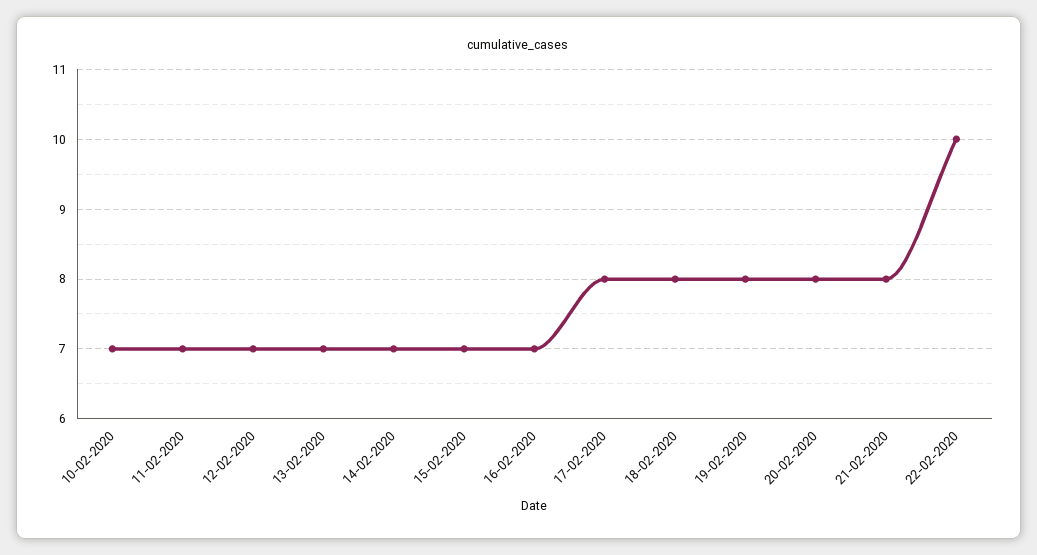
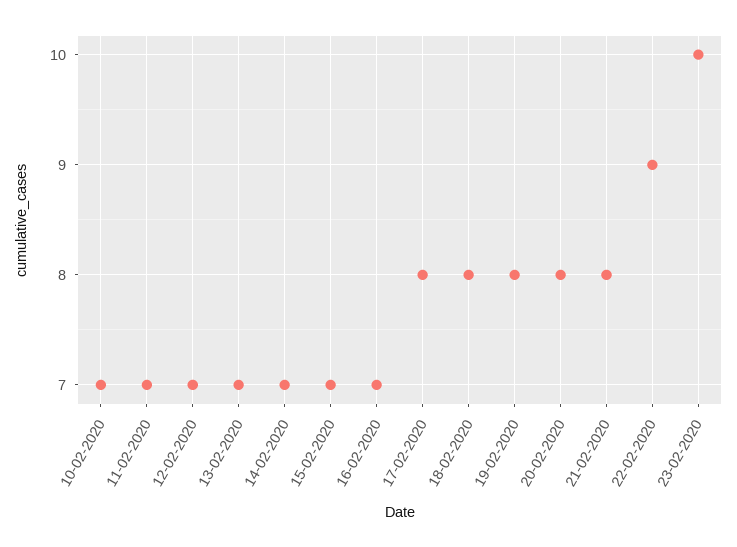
22-02-2020: 10 -> 9
23-02-2020: none -> 10

